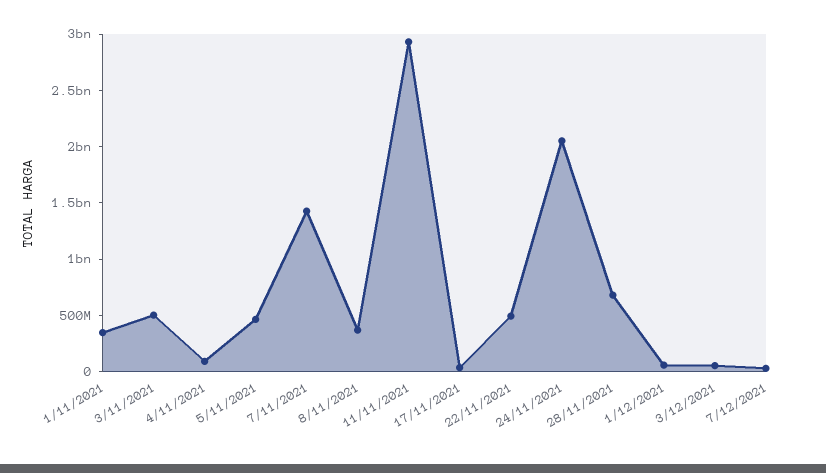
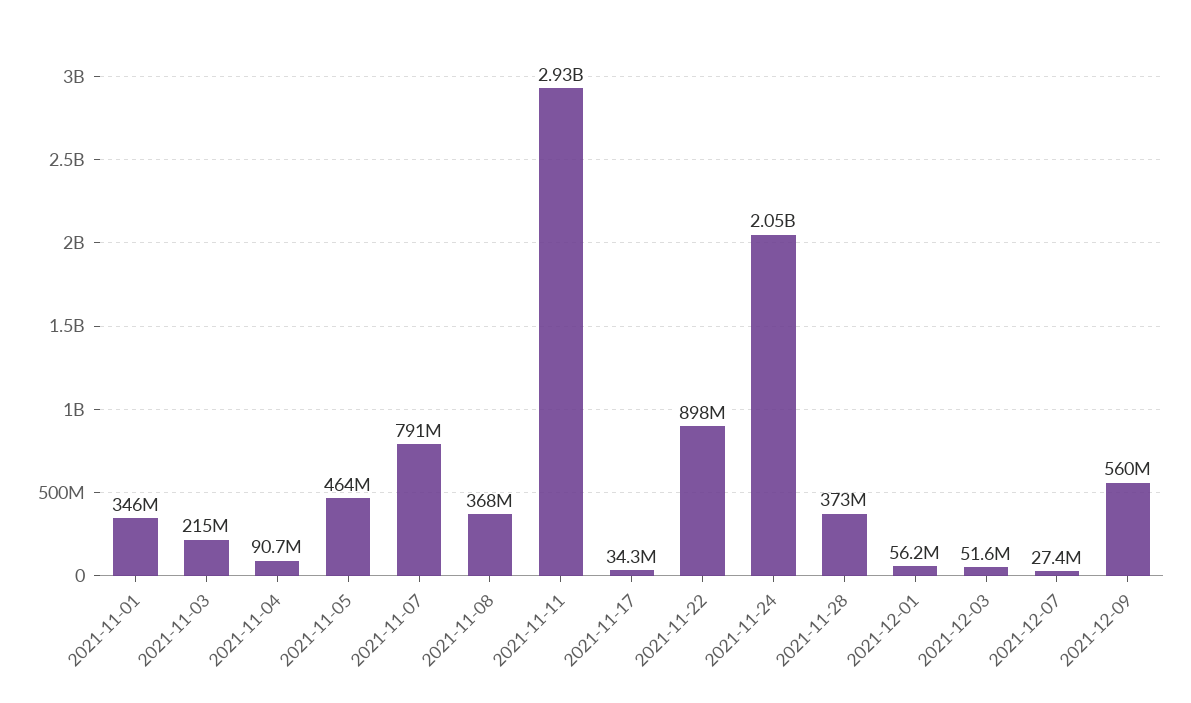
3/11/2021: 500000000 -> 215000000
7/11/2021: 1400000000 -> 791000000
22/11/2021: 500000000 -> 898000000
28/11/2021: 700000000 -> 373000000
2021-12-09: none -> 560000000

